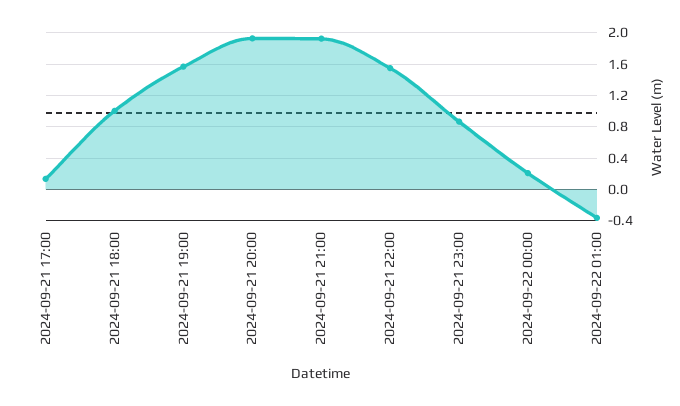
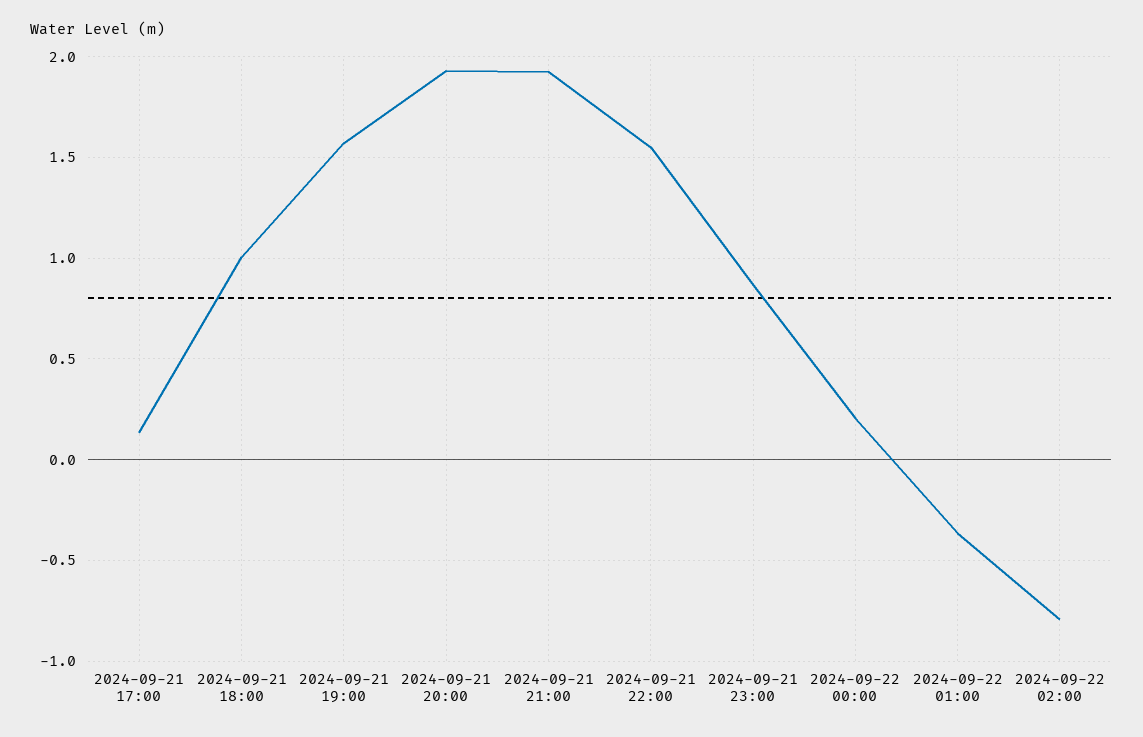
2024-09-22 02:00: none -> -0.8

